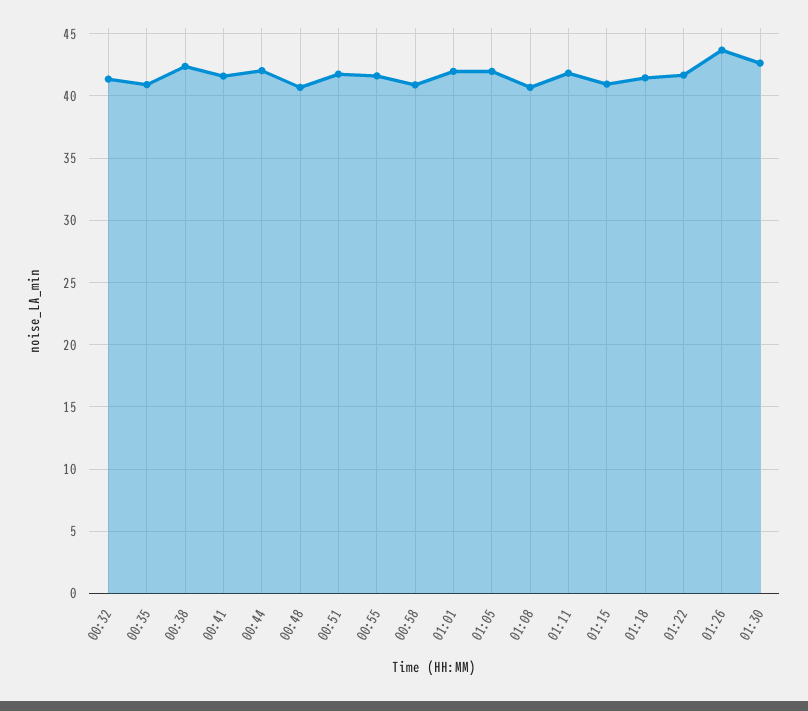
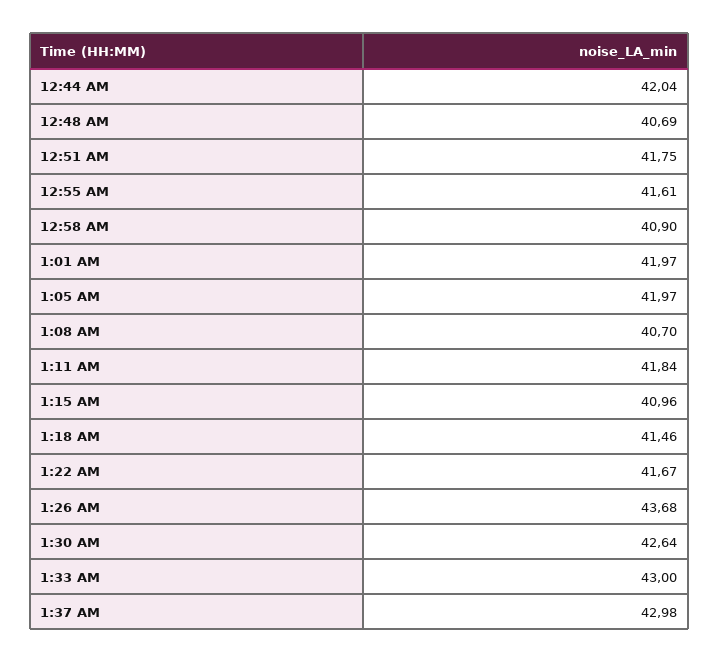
00:32: 41.5 -> none
00:35: 41 -> none
00:38: 42.5 -> none
00:41: 41.5 -> none
1:33 AM: none -> 43
1:37 AM: none -> 42.98

